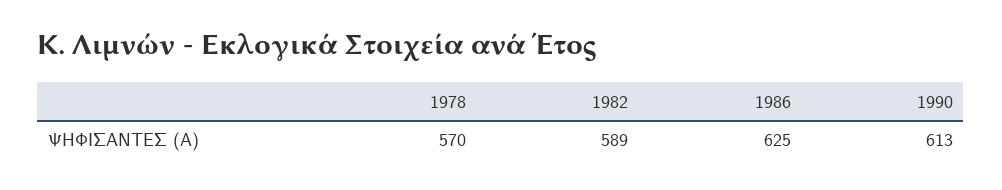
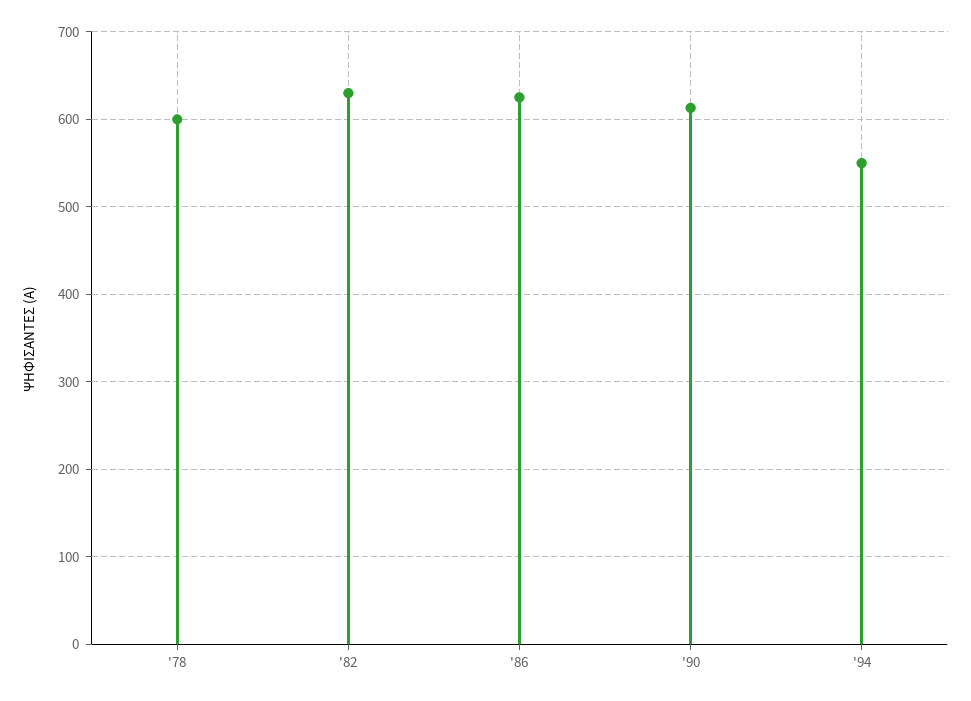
1978: 570 -> 600
1982: 589 -> 630
'94: none -> 550

